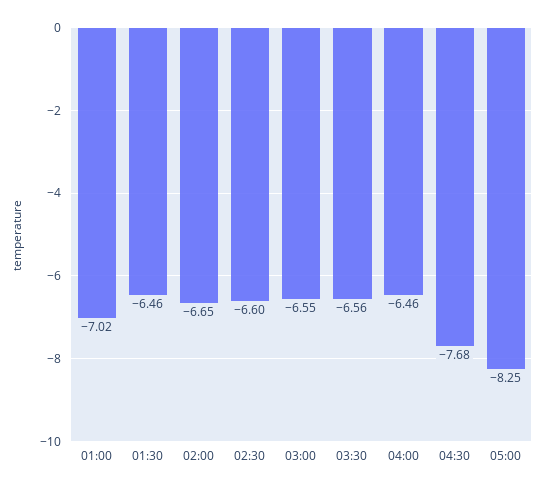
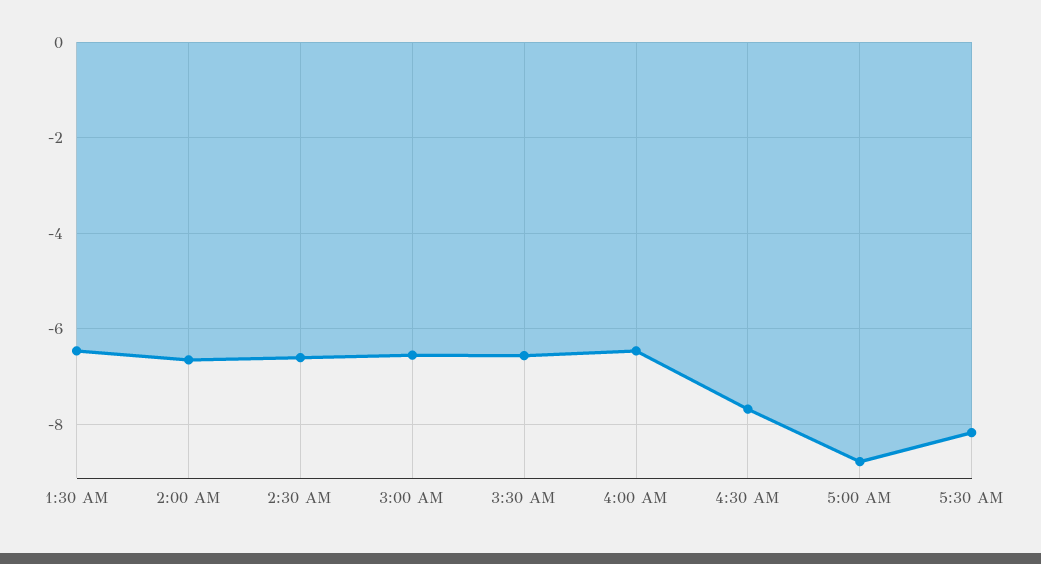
01:00: -7.02 -> none
05:00: -8.25 -> -8.8
5:30 AM: none -> -8.2

